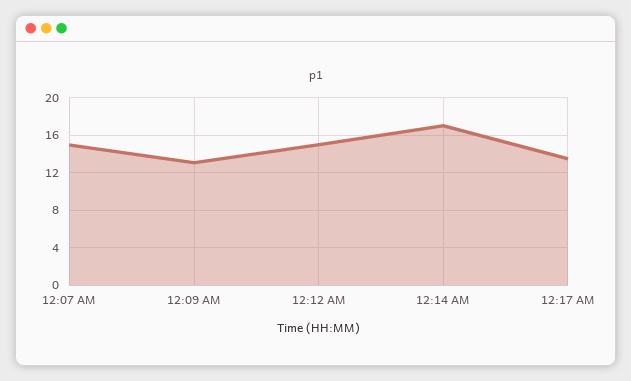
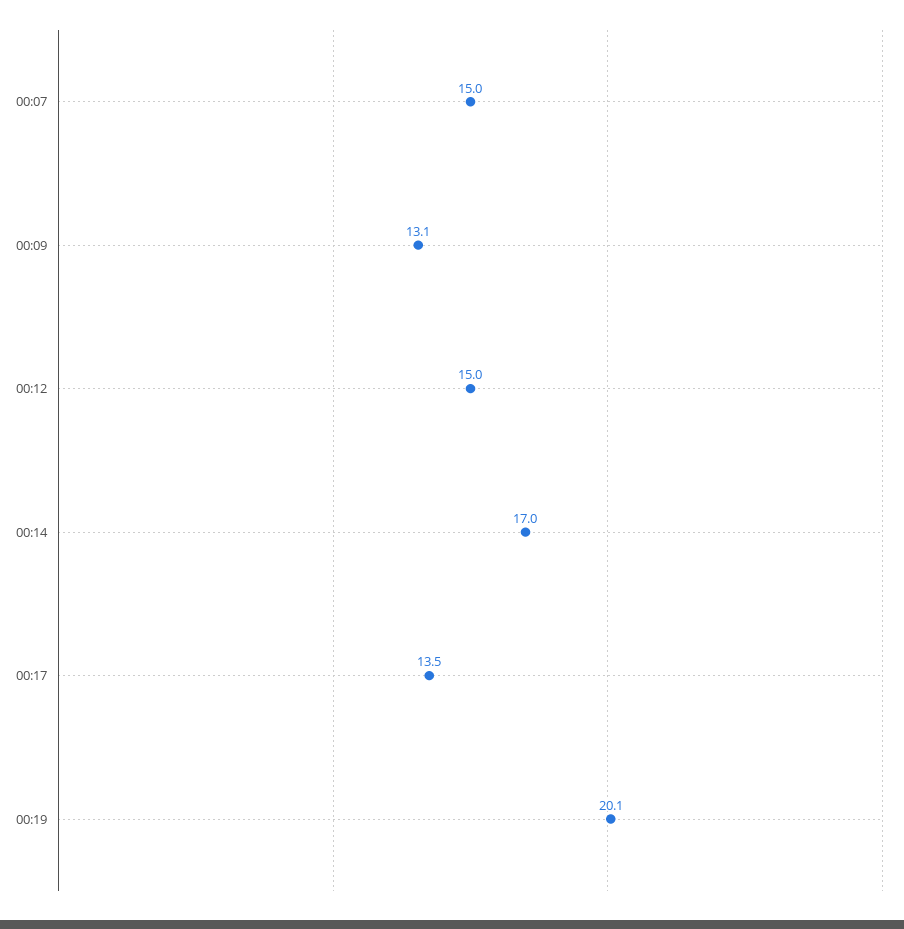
00:19: none -> 20.1

